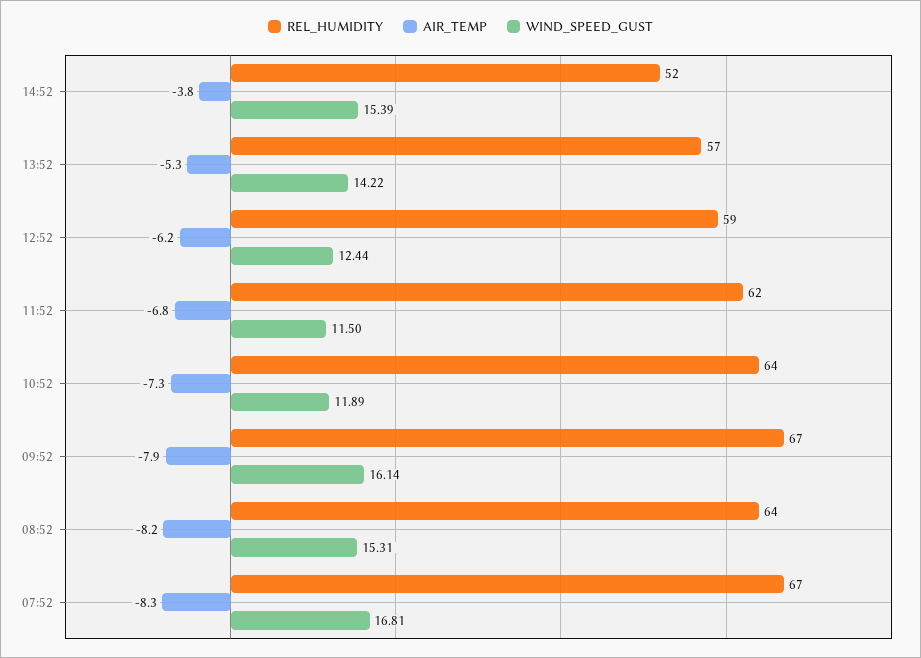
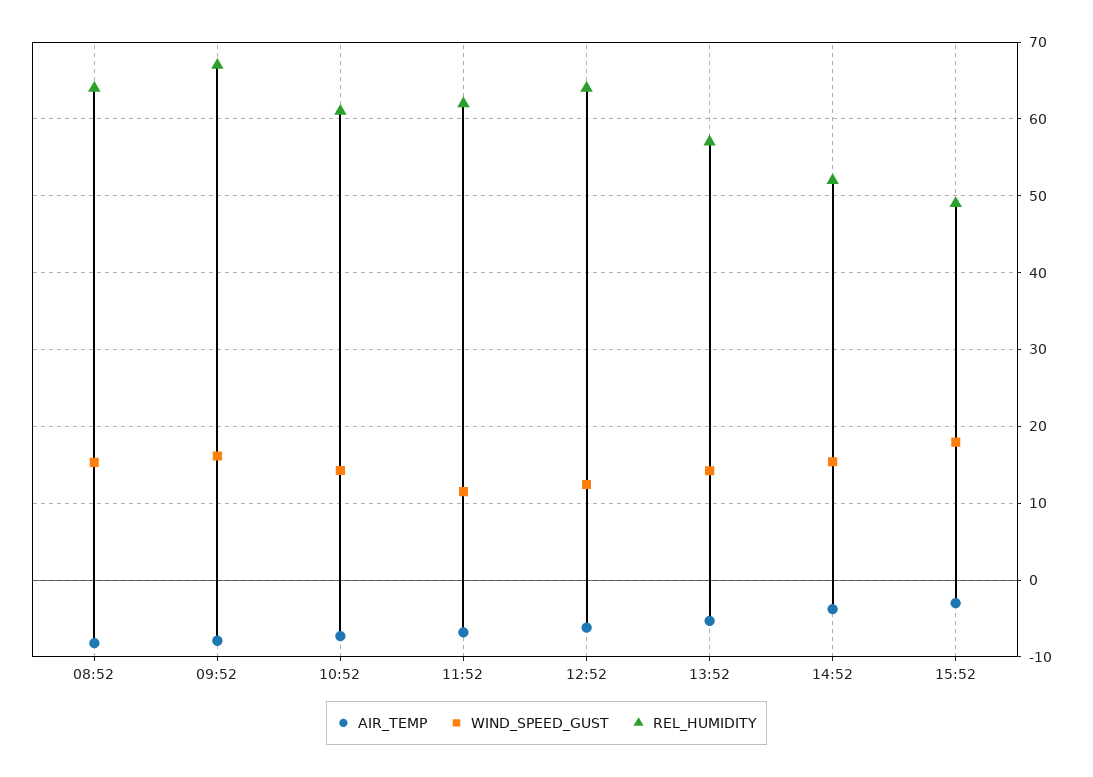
REL_HUMIDITY, 12:52: 59 -> 64
REL_HUMIDITY, 10:52: 64 -> 61
WIND_SPEED_GUST, 10:52: 11.89 -> 14
REL_HUMIDITY, 07:52: 67 -> none
AIR_TEMP, 07:52: -8.3 -> none
WIND_SPEED_GUST, 07:52: 16.81 -> none
AIR_TEMP, 15:52: none -> -3
WIND_SPEED_GUST, 15:52: none -> 18
REL_HUMIDITY, 15:52: none -> 49

